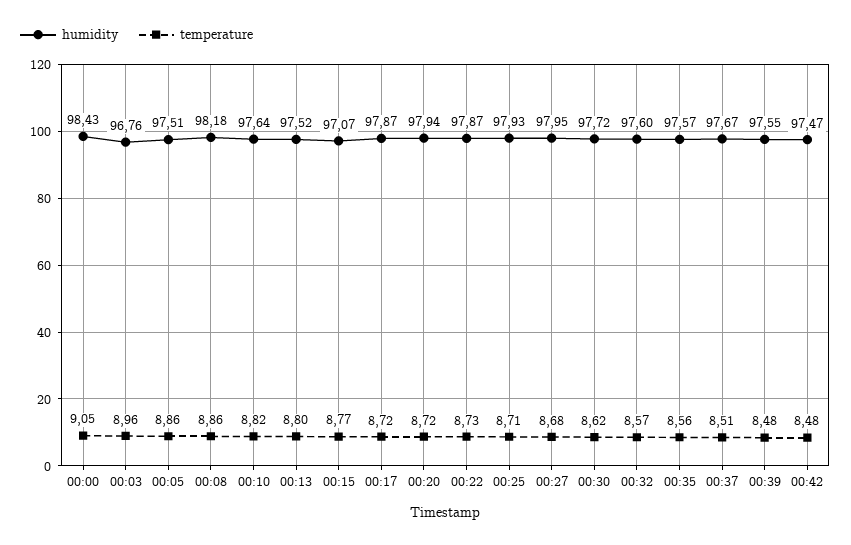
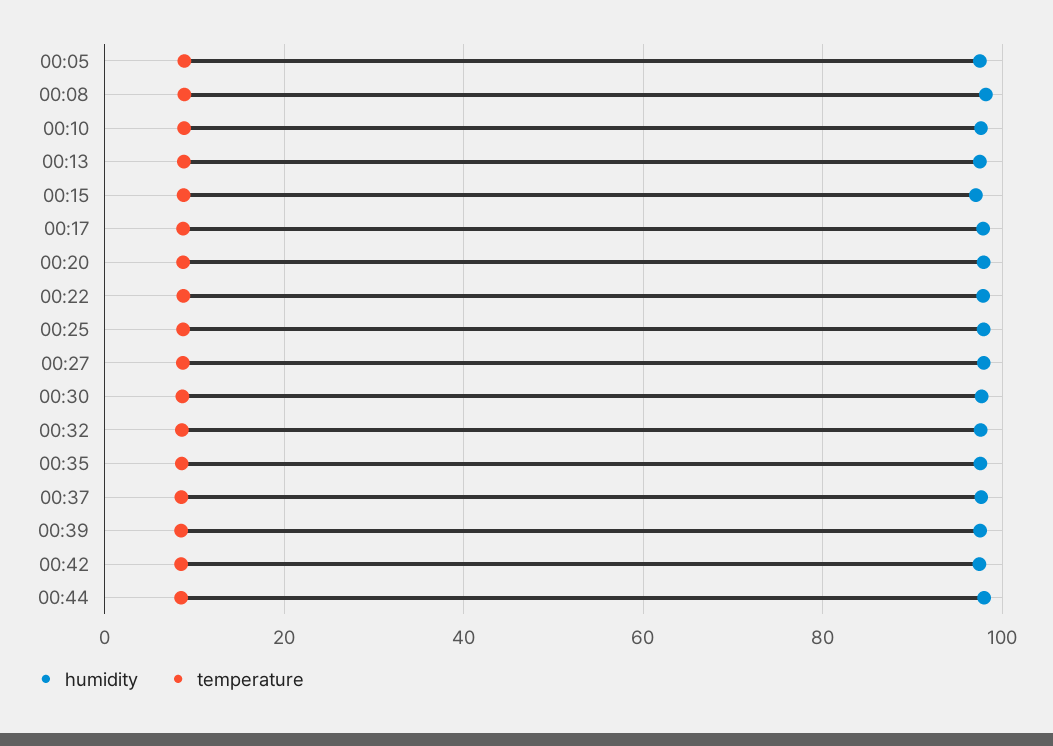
humidity, 00:00: 98.43 -> none
temperature, 00:00: 9.05 -> none
humidity, 00:03: 96.76 -> none
temperature, 00:03: 8.96 -> none
humidity, 00:44: none -> 98
temperature, 00:44: none -> 8

